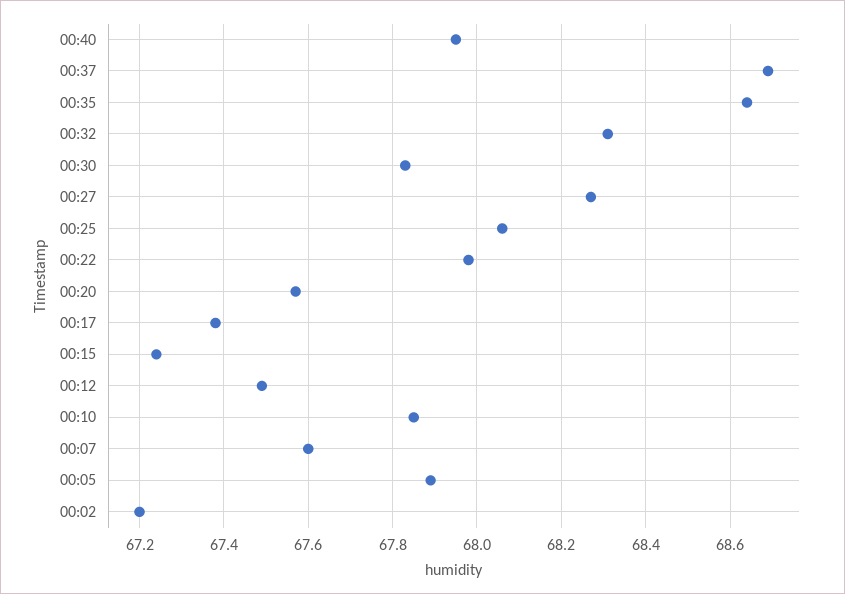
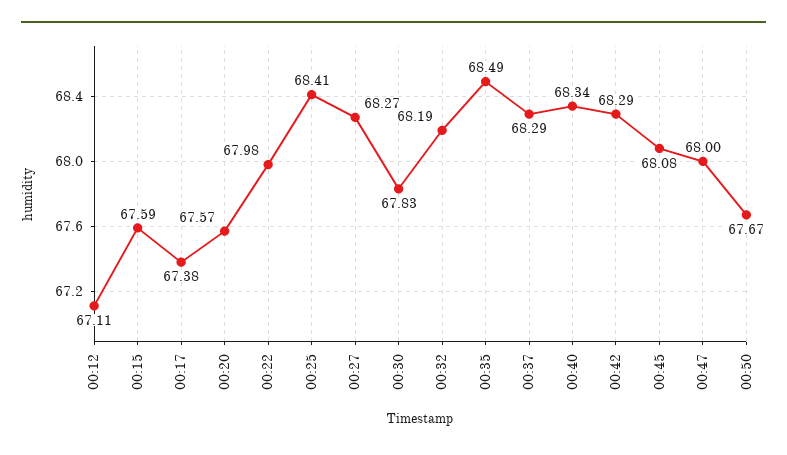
00:40: 67.95 -> 68.34
00:37: 68.7 -> 68.29
00:35: 68.65 -> 68.49
00:32: 68.3 -> 68.19
00:25: 68.05 -> 68.41
00:15: 67.25 -> 67.59
00:12: 67.5 -> 67.11
00:10: 67.85 -> none
00:07: 67.6 -> none
00:05: 67.9 -> none
00:02: 67.2 -> none
00:42: none -> 68.29
00:45: none -> 68.08
00:47: none -> 68
00:50: none -> 67.67

